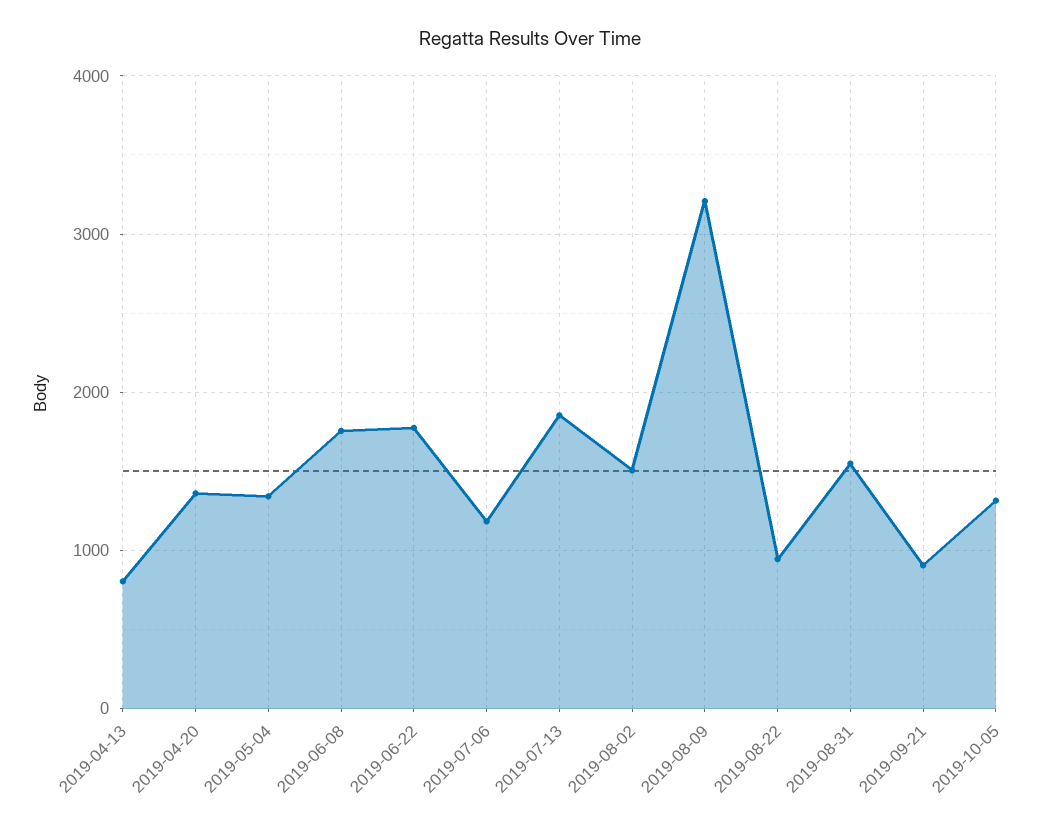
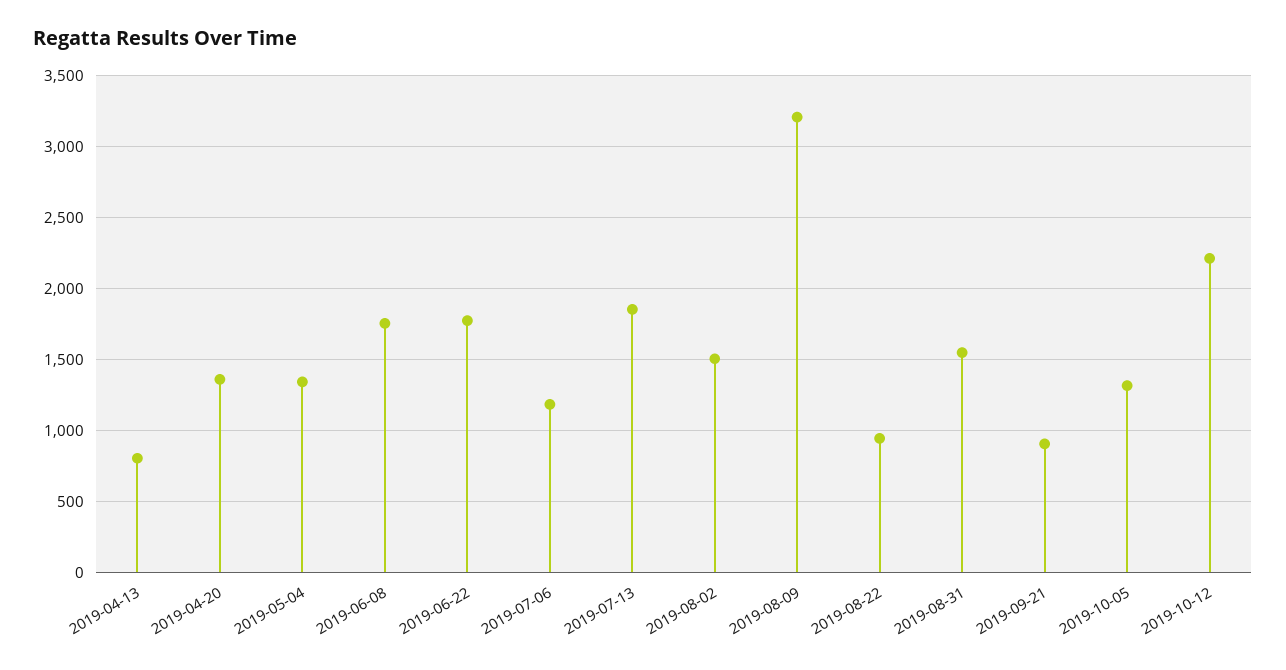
2019-10-12: none -> 2200

